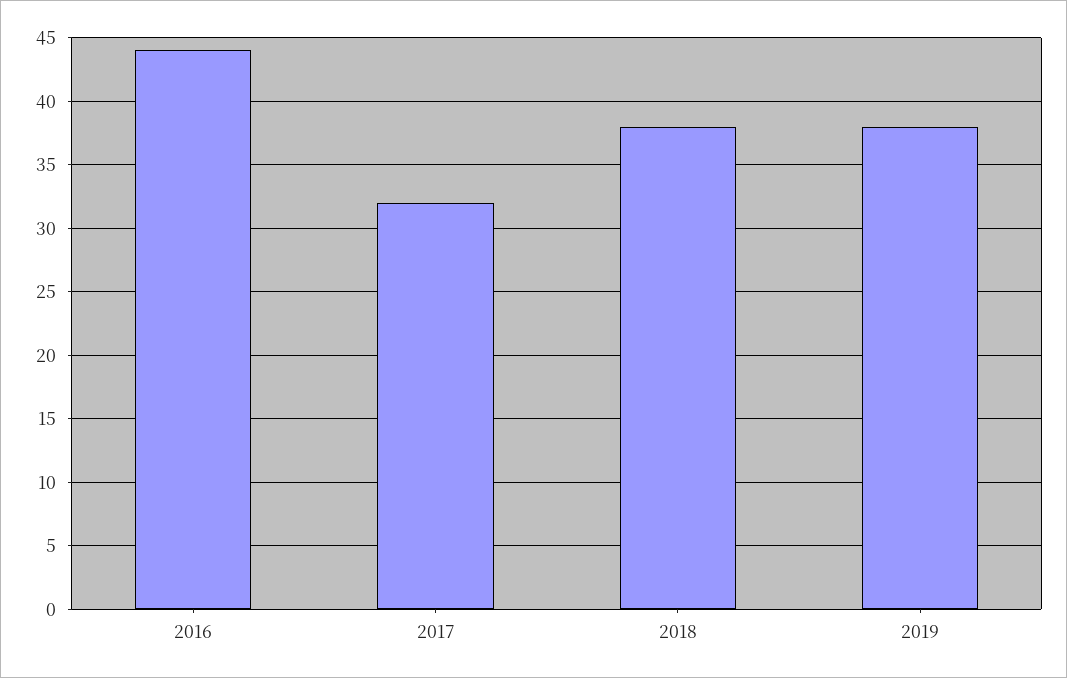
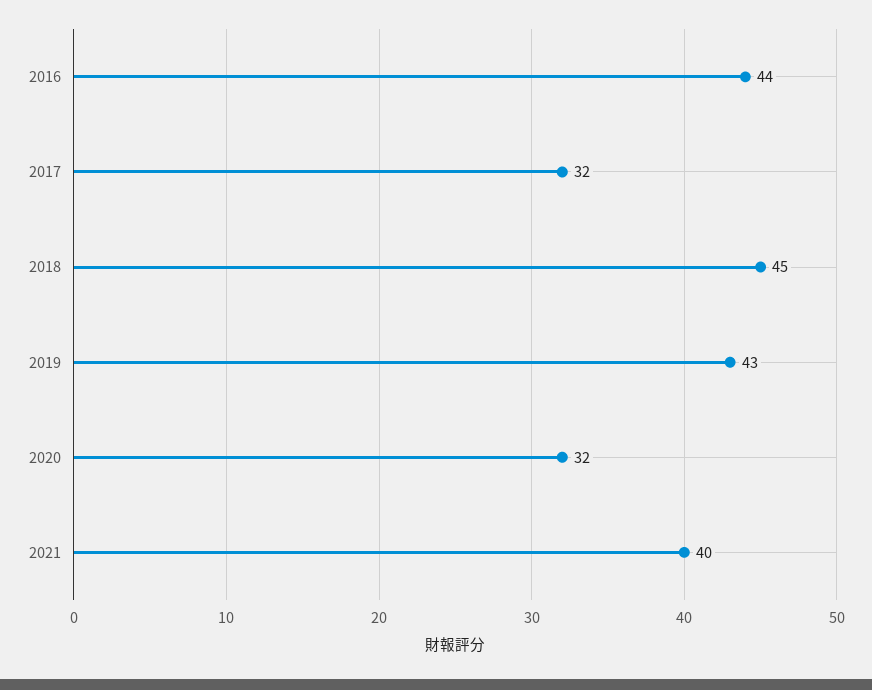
2018: 38 -> 45
2019: 38 -> 43
2020: none -> 32
2021: none -> 40

